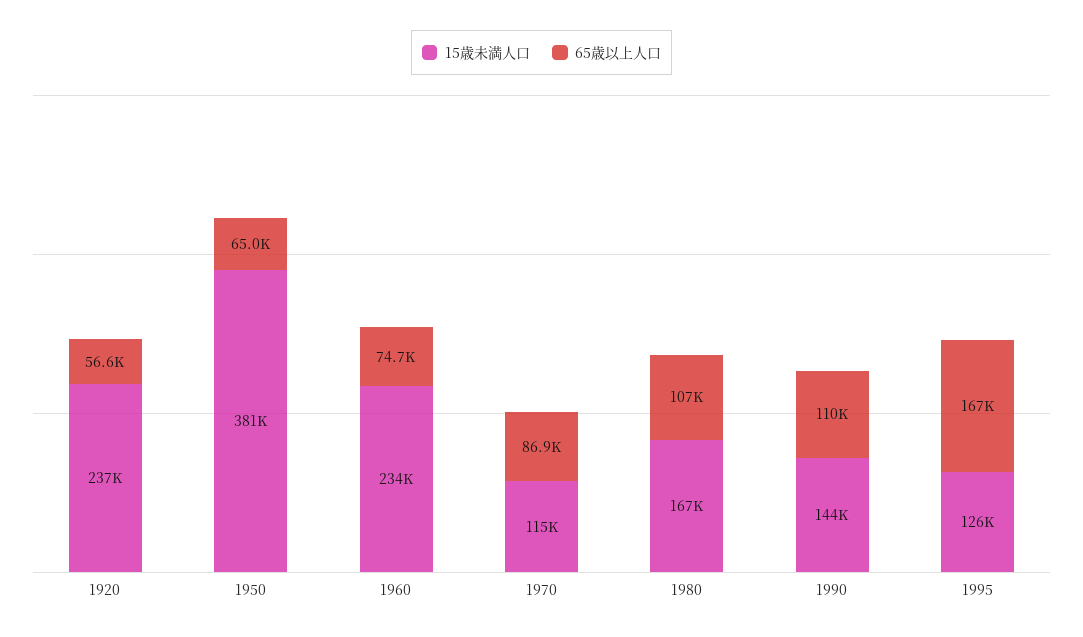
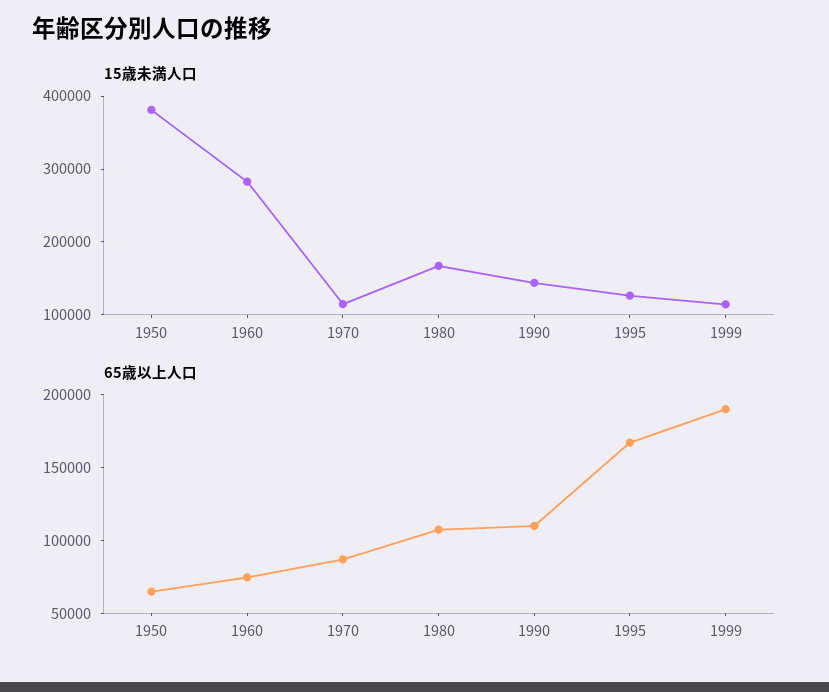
15歳未満人口, 1920: 237000 -> none
65歳以上人口, 1920: 56600 -> none
15歳未満人口, 1960: 234000 -> 280000
15歳未満人口, 1999: none -> 120000
65歳以上人口, 1999: none -> 190000

